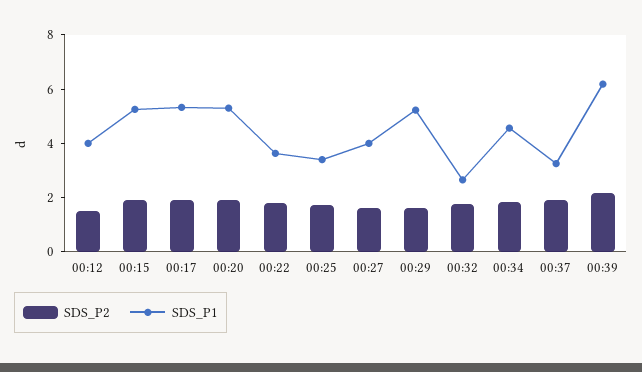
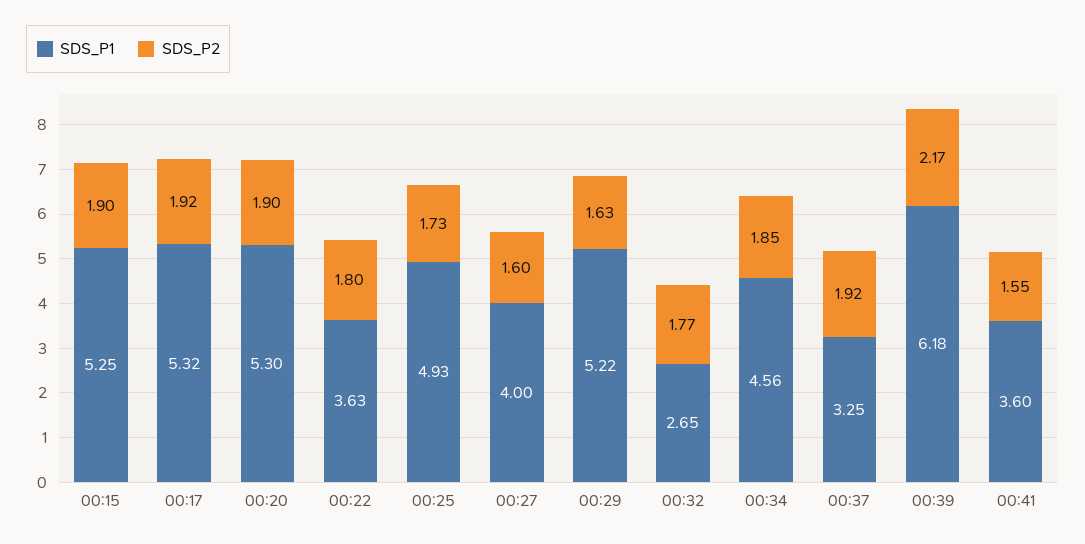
SDS_P2, 00:12: 1.5 -> none
SDS_P1, 00:12: 4 -> none
SDS_P1, 00:25: 3.5 -> 4.93
SDS_P1, 00:41: none -> 3.6
SDS_P2, 00:41: none -> 1.55

